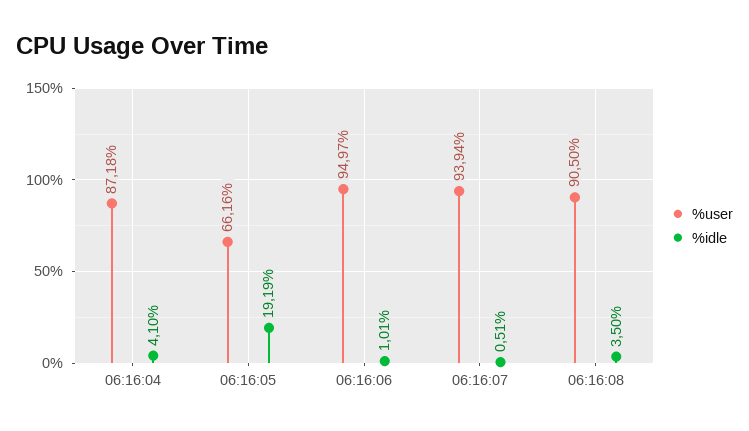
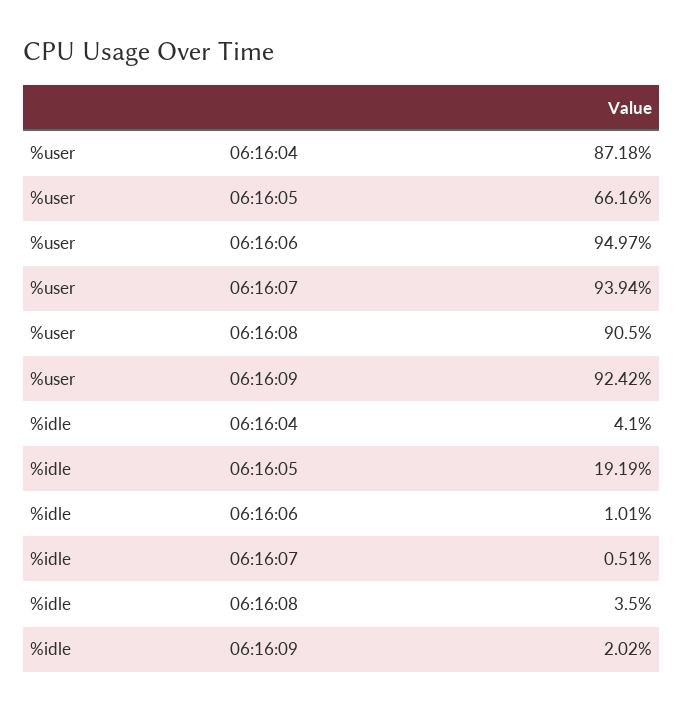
%user, 06:16:09: none -> 92.42
%idle, 06:16:09: none -> 2.02

